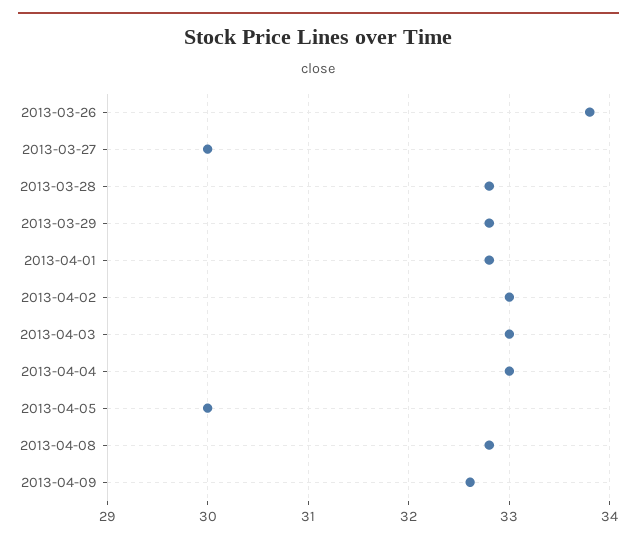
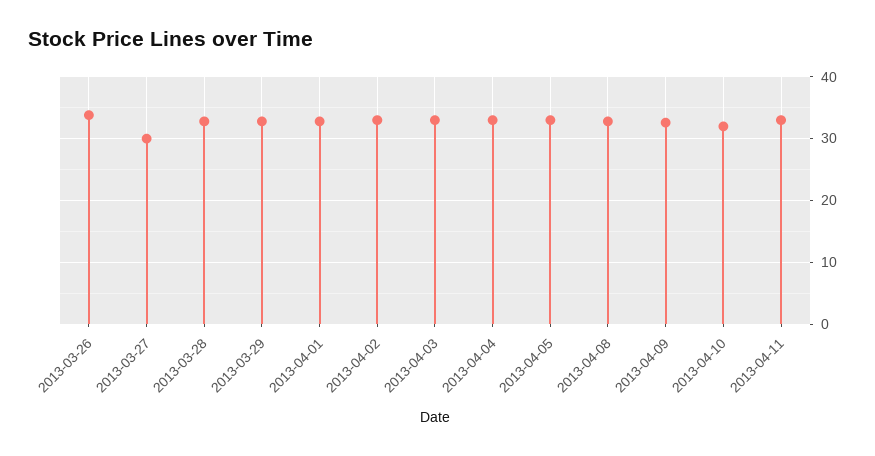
2013-04-05: 30 -> 33
2013-04-10: none -> 32
2013-04-11: none -> 33

